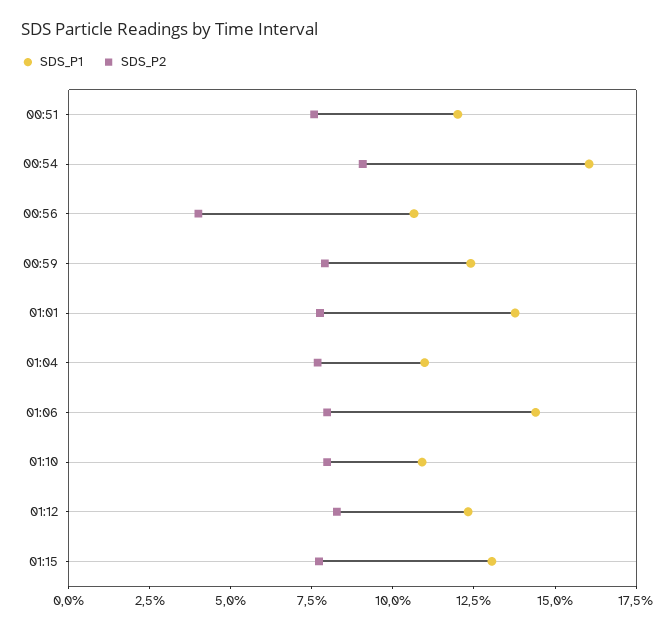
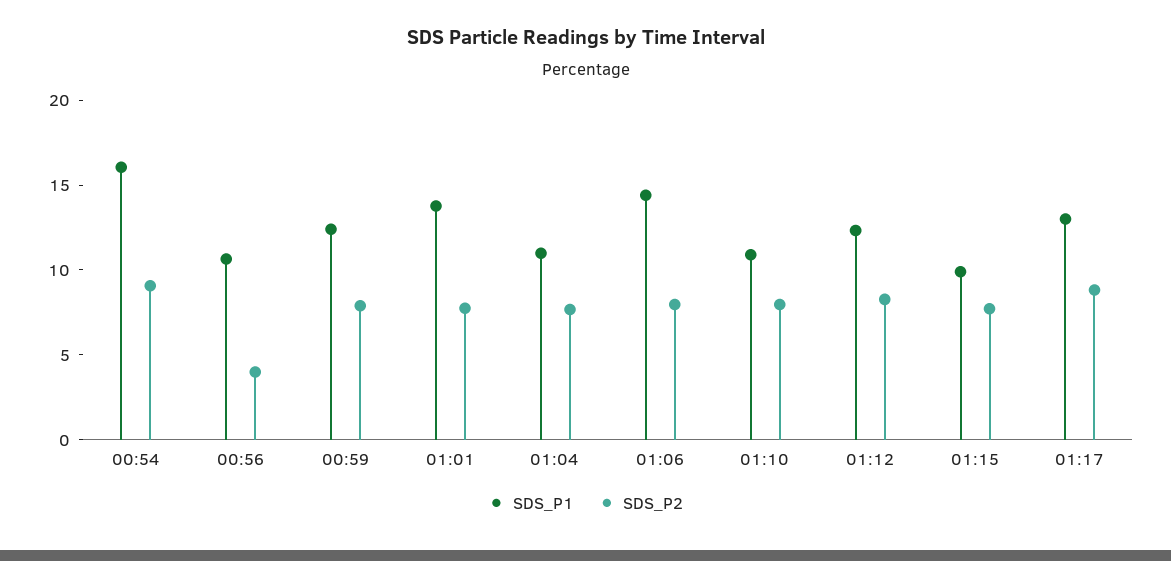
SDS_P1, 00:51: 12 -> none
SDS_P2, 00:51: 7.5 -> none
SDS_P1, 01:15: 13 -> 10
SDS_P1, 01:17: none -> 13
SDS_P2, 01:17: none -> 9

